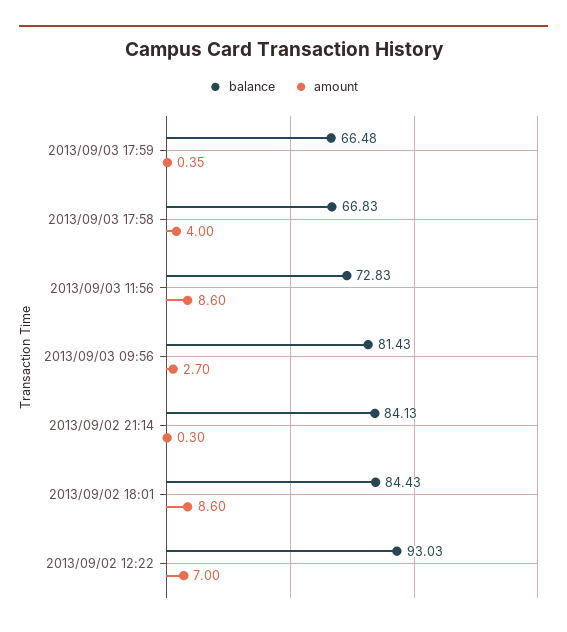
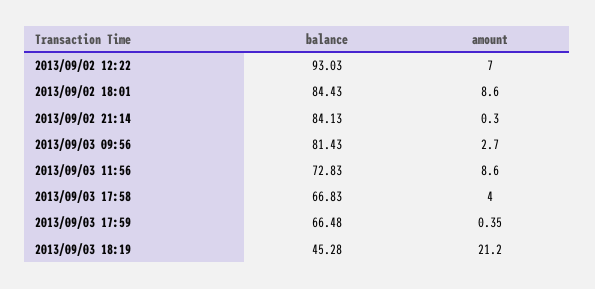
balance, 2013/09/03 18:19: none -> 45.28
amount, 2013/09/03 18:19: none -> 21.2

